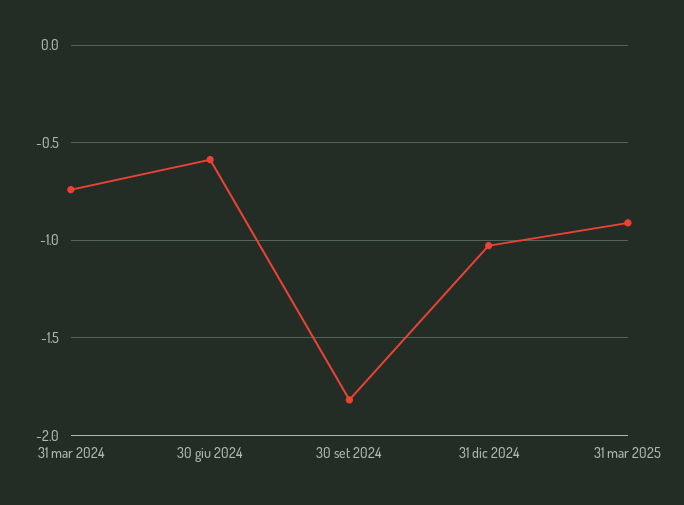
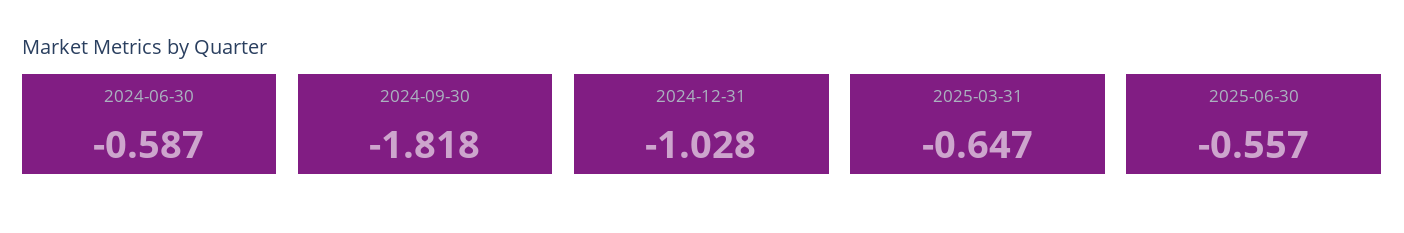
31 mar 2024: -0.75 -> none
31 mar 2025: -0.9 -> -0.647
2025-06-30: none -> -0.557

